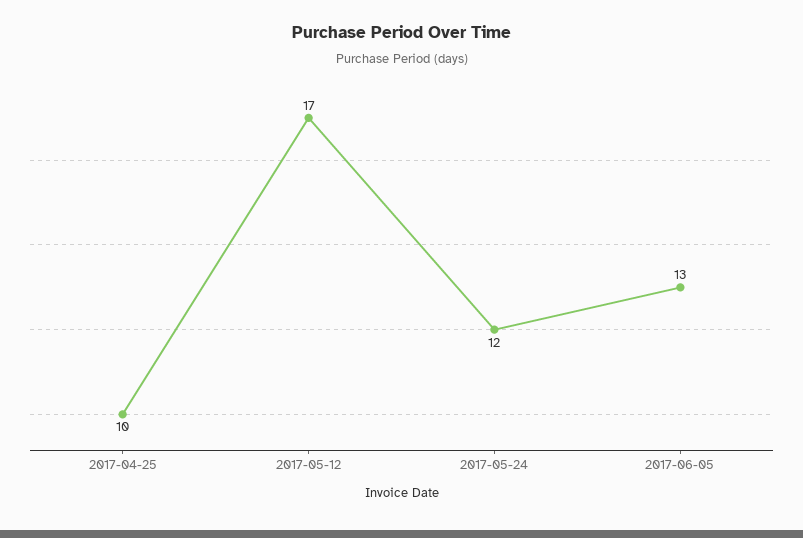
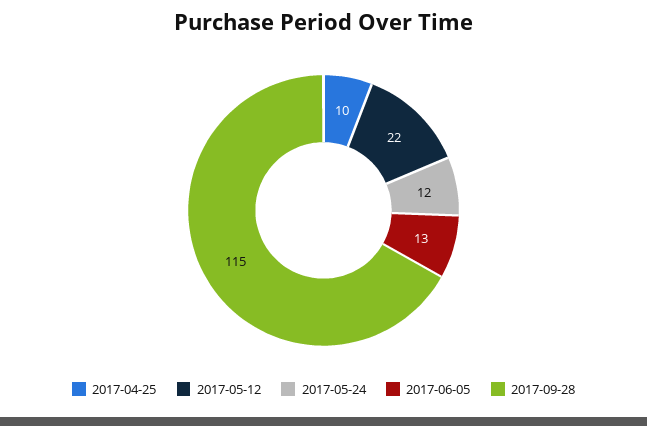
2017-05-12: 17 -> 22
2017-09-28: none -> 115

